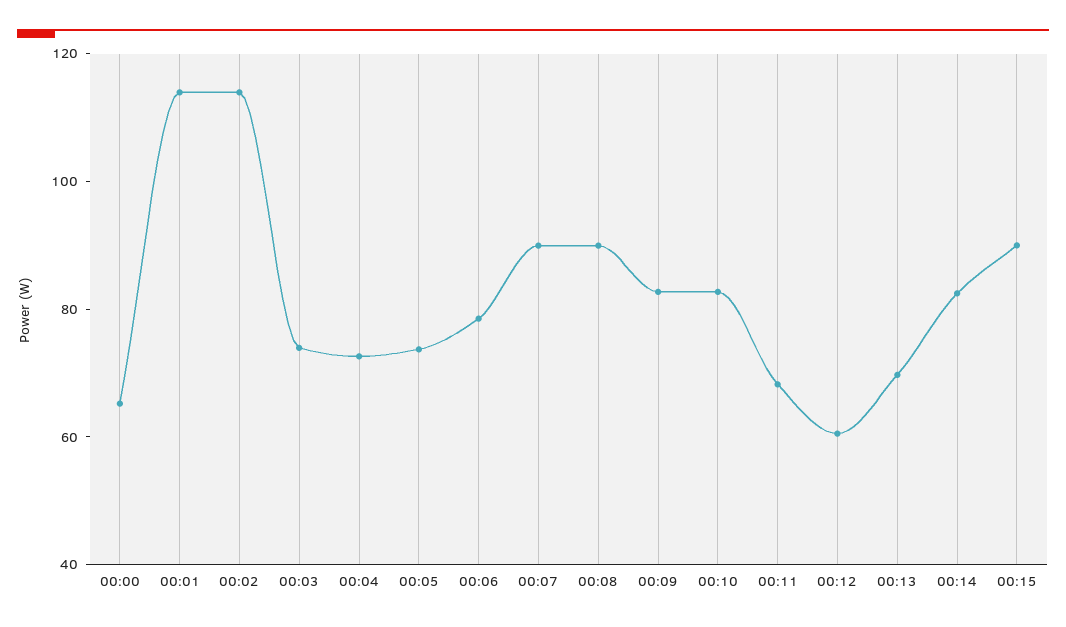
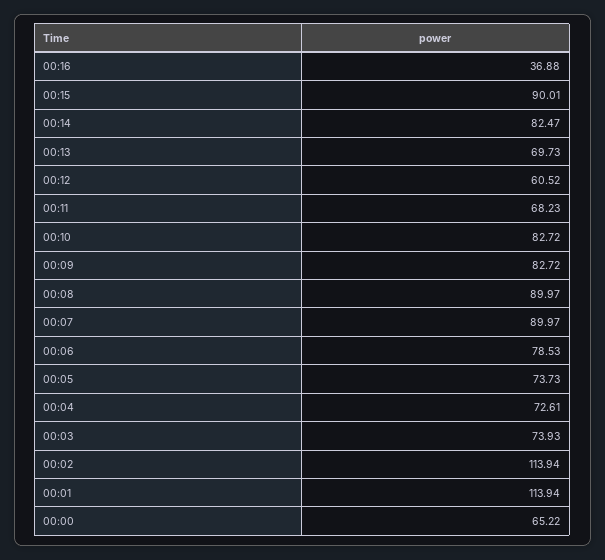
00:16: none -> 36.88

